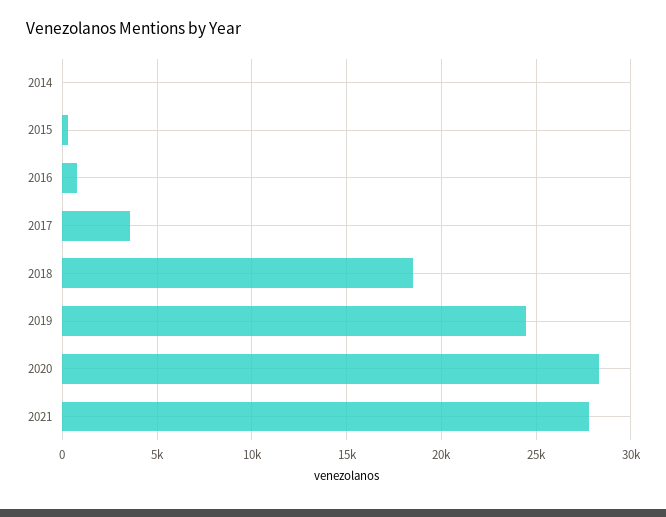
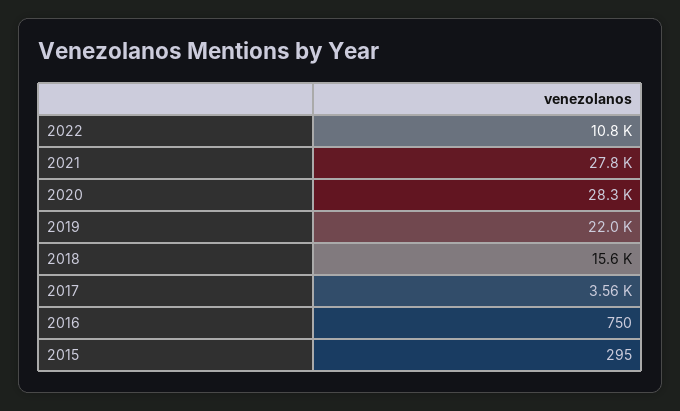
2014: 0 -> none
2018: 18500 -> 15600
2019: 24500 -> 22000
2022: none -> 10800

